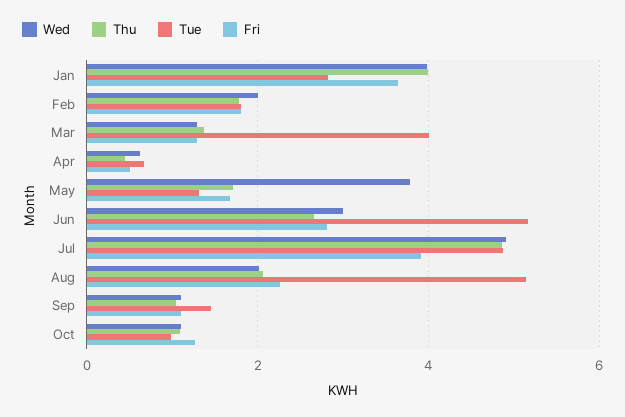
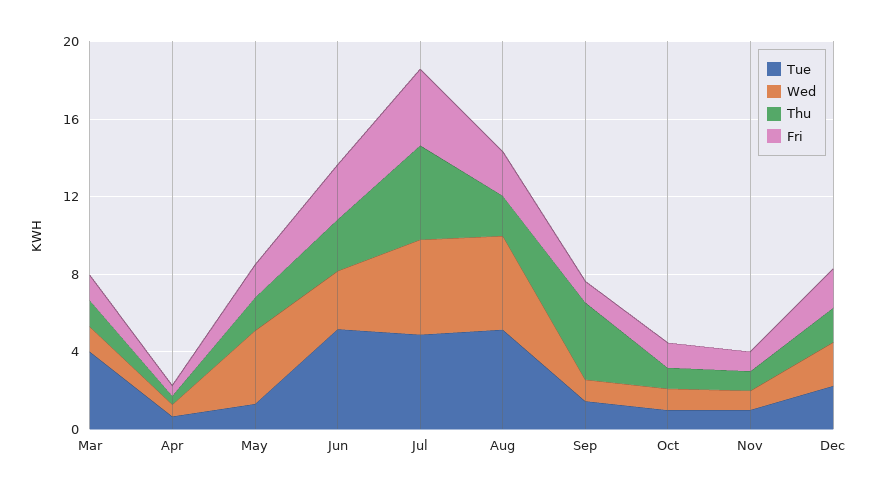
Wed, Jan: 4 -> none
Thu, Jan: 4 -> none
Tue, Jan: 2.8 -> none
Fri, Jan: 3.6 -> none
Wed, Feb: 2 -> none
Thu, Feb: 1.8 -> none
Tue, Feb: 1.8 -> none
Fri, Feb: 1.8 -> none
Wed, Aug: 2 -> 5
Thu, Sep: 1 -> 4
Tue, Nov: none -> 1
Wed, Nov: none -> 1
Thu, Nov: none -> 1
Fri, Nov: none -> 1
Tue, Dec: none -> 2
Wed, Dec: none -> 2
Thu, Dec: none -> 2
Fri, Dec: none -> 2

